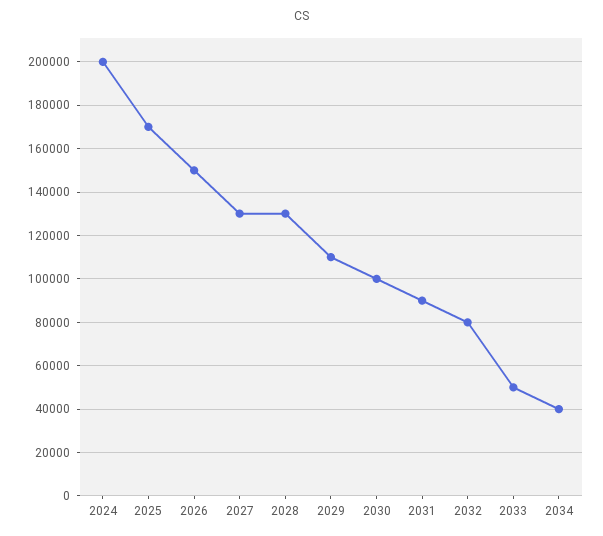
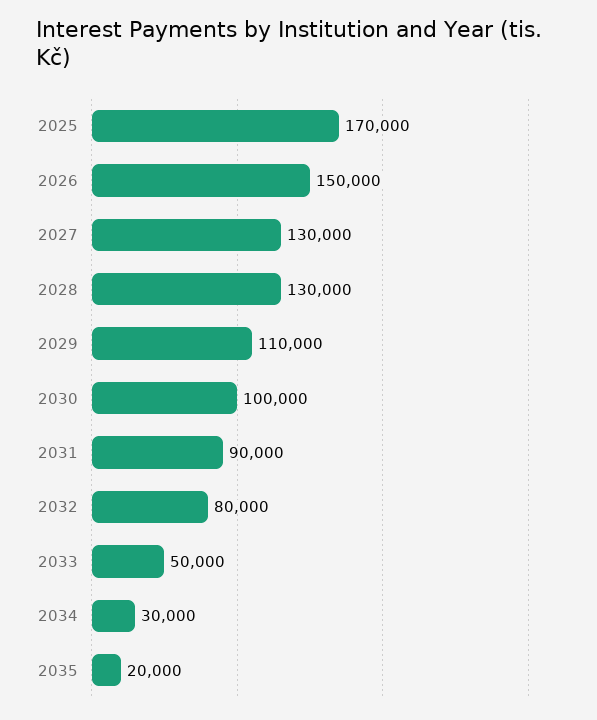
2024: 200000 -> none
2034: 40000 -> 30000
2035: none -> 20000

